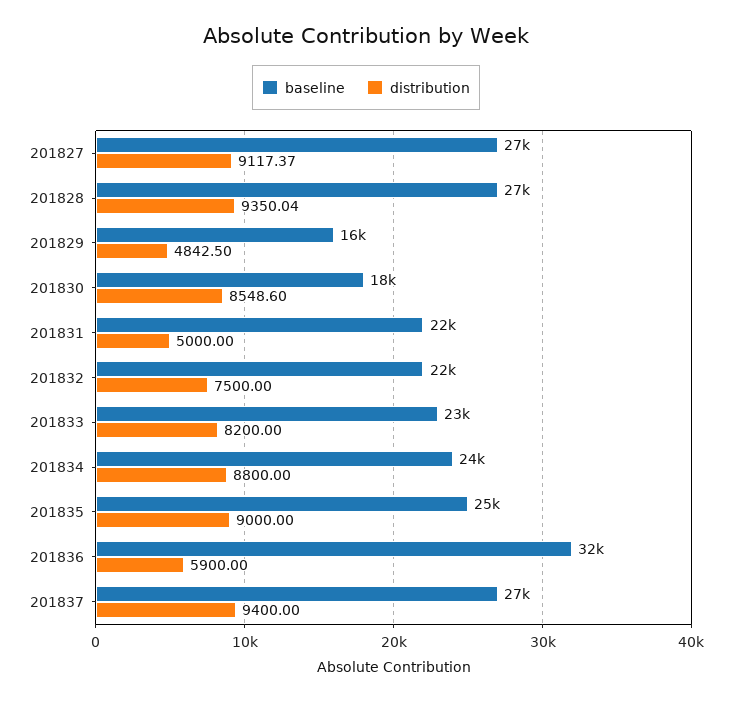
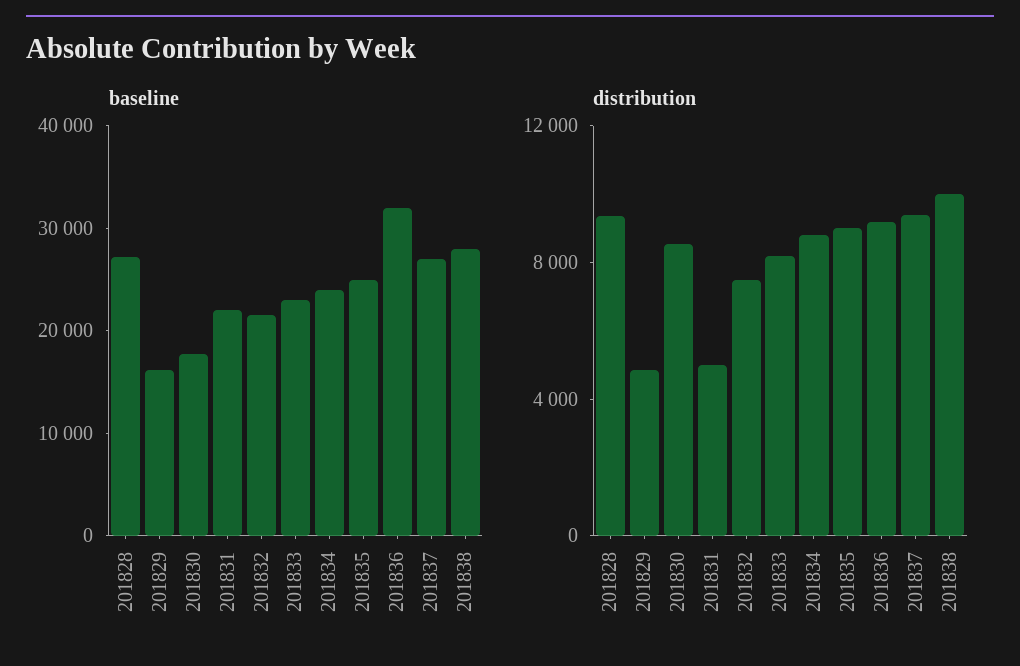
baseline, 201827: 27000 -> none
distribution, 201827: 9117.37 -> none
distribution, 201836: 5900 -> 9000
baseline, 201838: none -> 28000
distribution, 201838: none -> 10000

